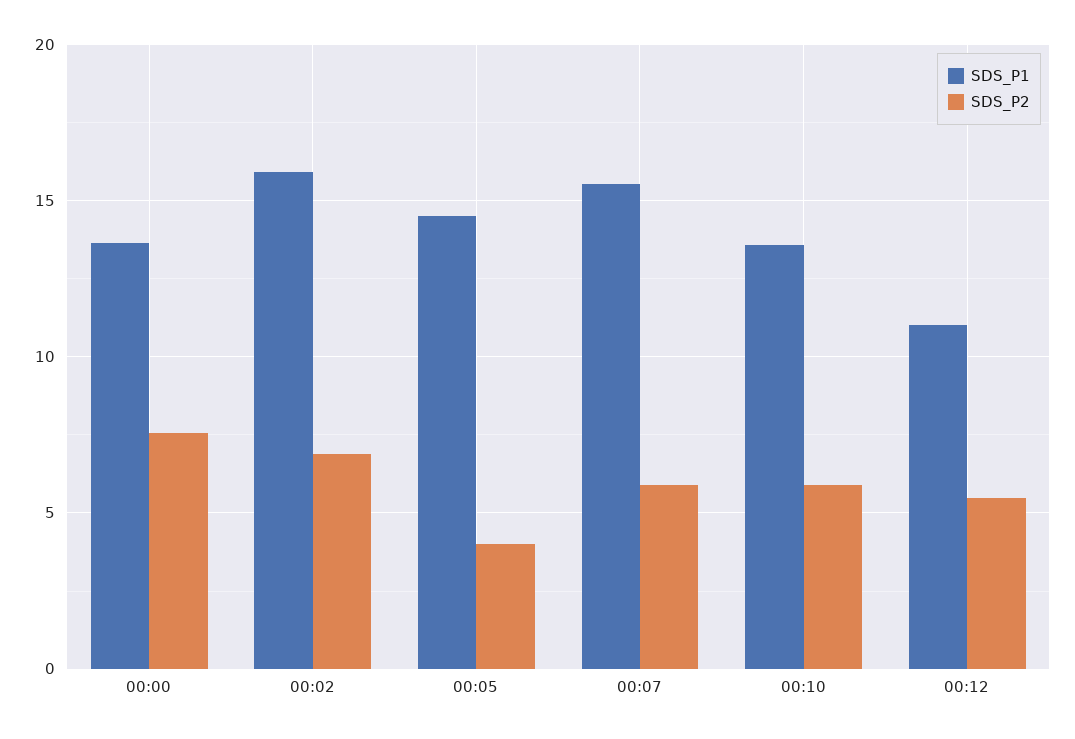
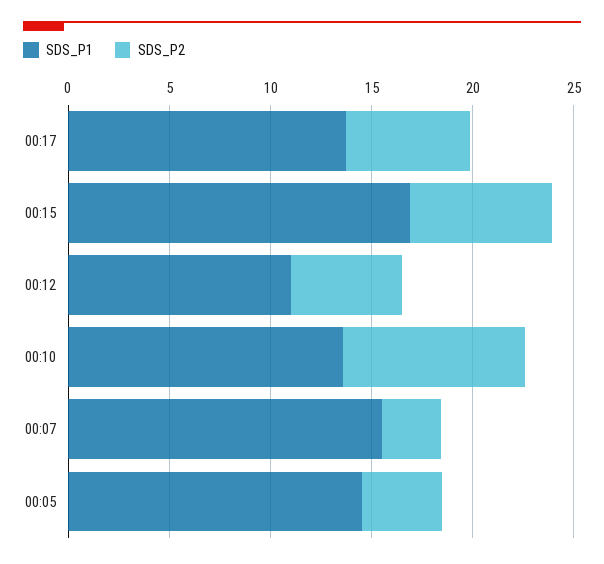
SDS_P1, 00:00: 13.5 -> none
SDS_P2, 00:00: 7.5 -> none
SDS_P1, 00:02: 16 -> none
SDS_P2, 00:02: 7 -> none
SDS_P2, 00:07: 6 -> 3
SDS_P2, 00:10: 6 -> 9
SDS_P1, 00:17: none -> 14
SDS_P2, 00:17: none -> 6
SDS_P1, 00:15: none -> 17
SDS_P2, 00:15: none -> 7

